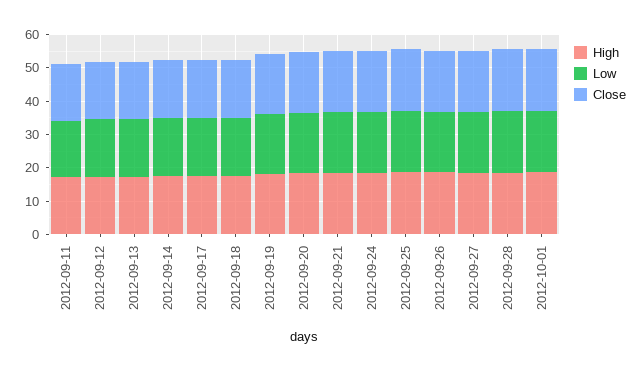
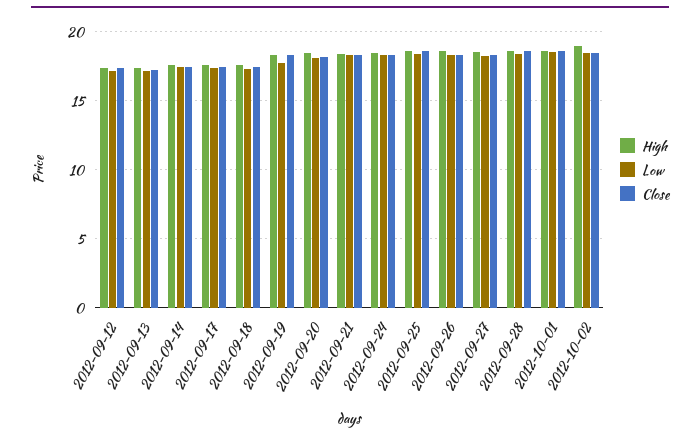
High, 2012-09-11: 17.5 -> none
Low, 2012-09-11: 17.5 -> none
Close, 2012-09-11: 17.5 -> none
High, 2012-10-02: none -> 19
Low, 2012-10-02: none -> 18.5
Close, 2012-10-02: none -> 18.5

